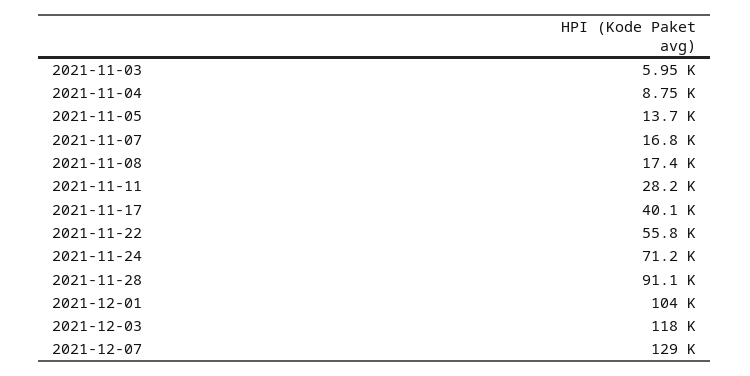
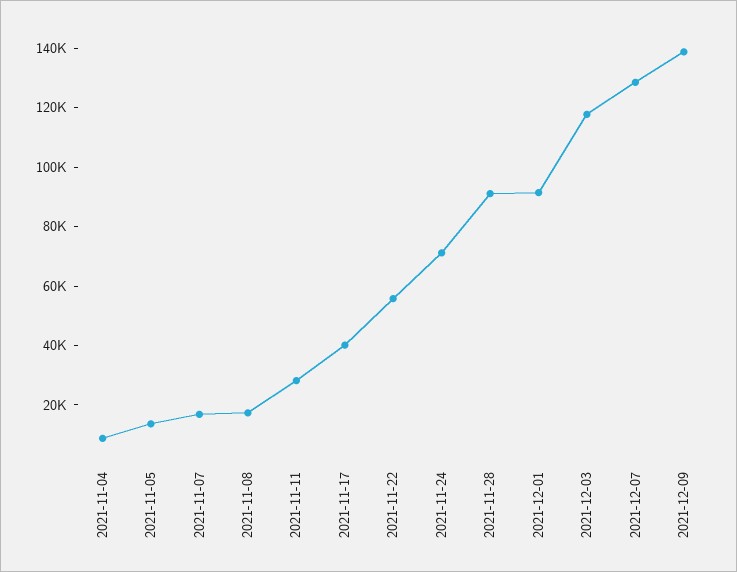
2021-11-03: 5950 -> none
2021-12-01: 104000 -> 90000
2021-12-09: none -> 140000

